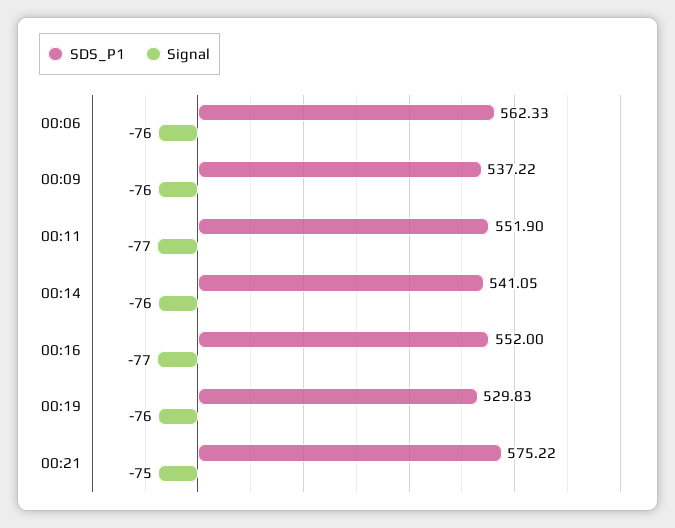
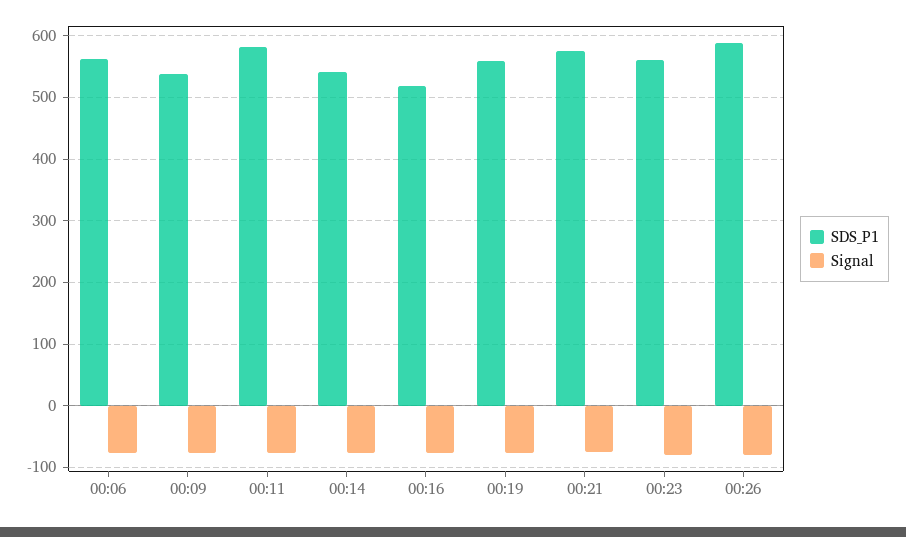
SDS_P1, 00:11: 551.9 -> 580
SDS_P1, 00:16: 552 -> 520
SDS_P1, 00:19: 529.83 -> 560
SDS_P1, 00:23: none -> 560
Signal, 00:23: none -> -80
SDS_P1, 00:26: none -> 590
Signal, 00:26: none -> -80

